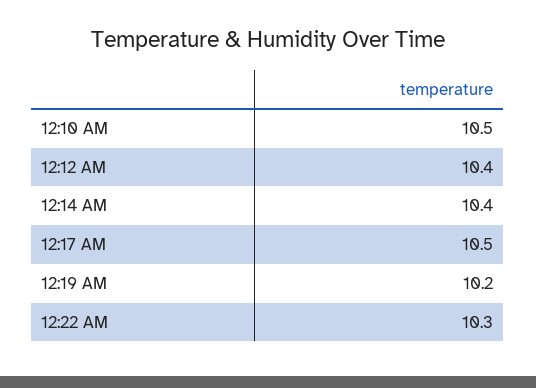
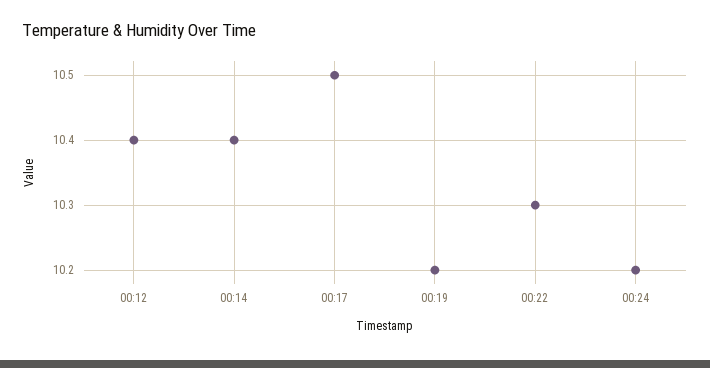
12:10 AM: 10.5 -> none
00:24: none -> 10.2

